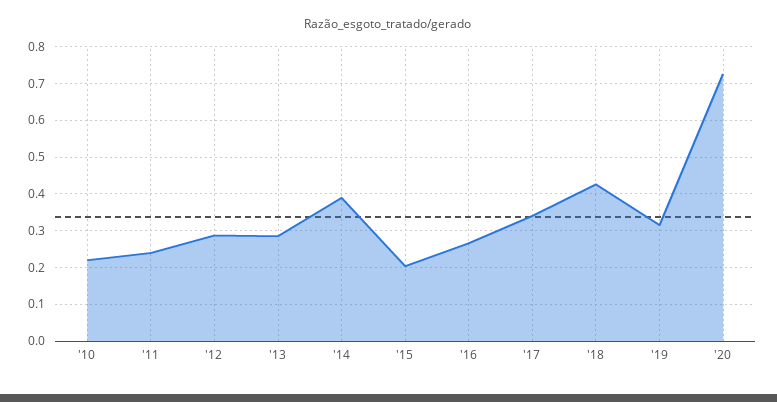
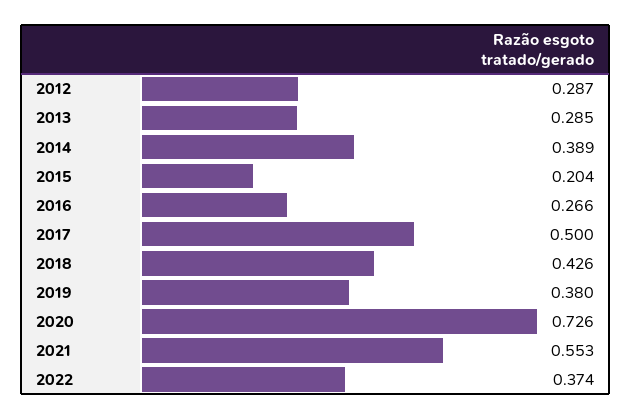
'10: 0.22 -> none
'11: 0.24 -> none
'17: 0.34 -> 0.5
'19: 0.32 -> 0.38
2021: none -> 0.553
2022: none -> 0.374

